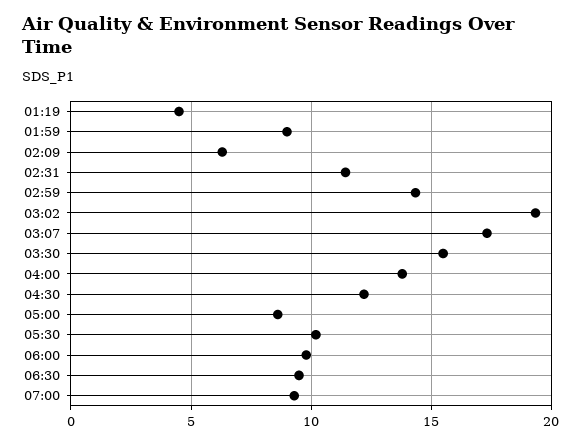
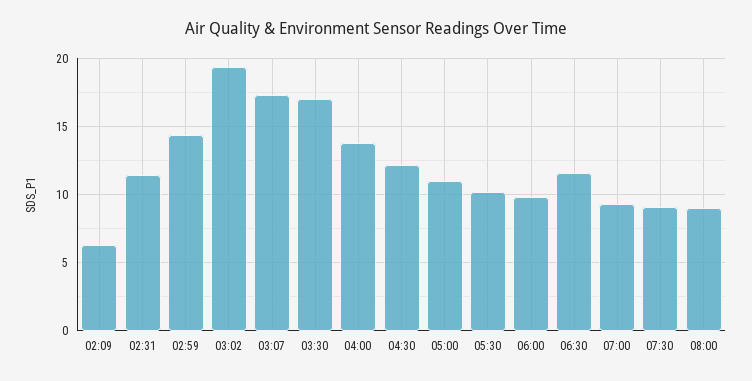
01:19: 4.5 -> none
01:59: 9 -> none
03:30: 15.5 -> 17
05:00: 8.5 -> 11
06:30: 9.5 -> 11.5
07:30: none -> 9
08:00: none -> 9

